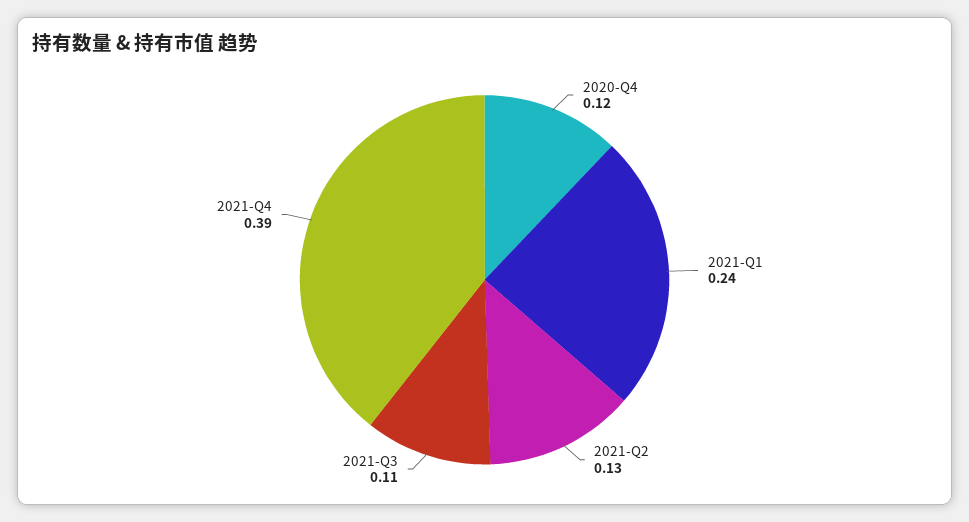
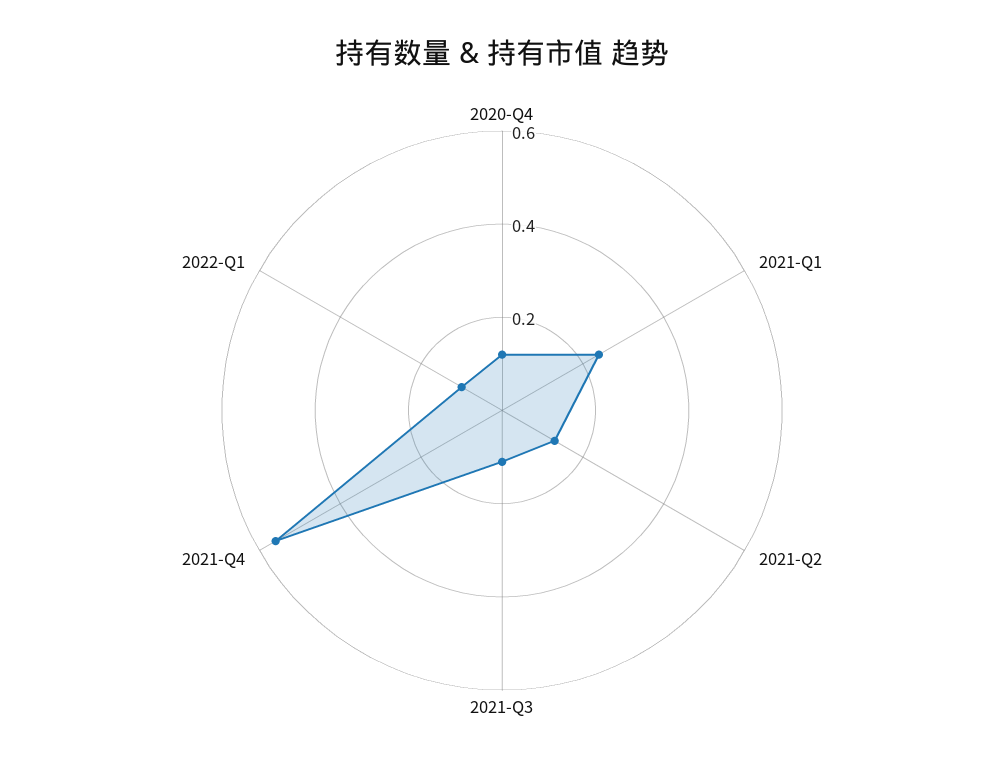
2021-Q4: 0.39 -> 0.55
2022-Q1: none -> 0.1

